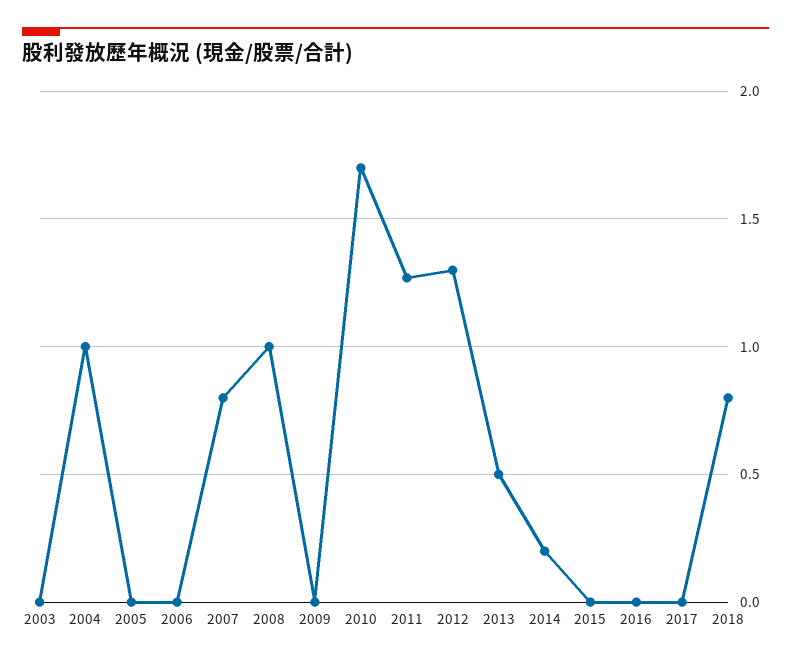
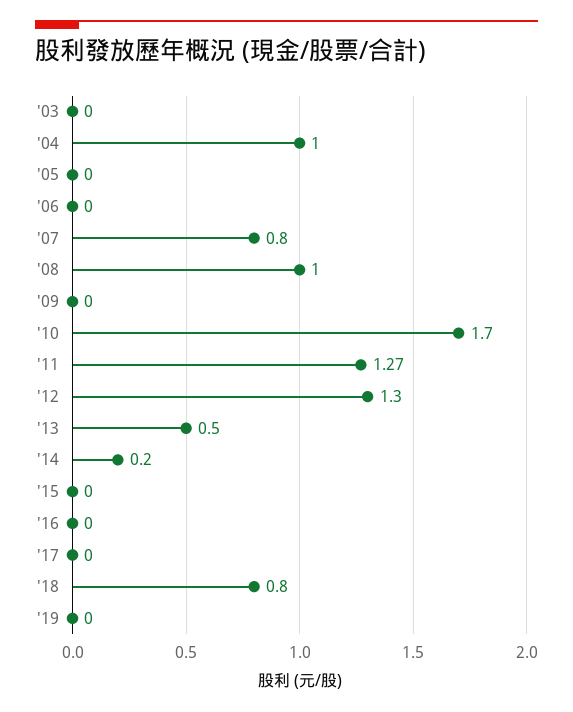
'19: none -> 0

